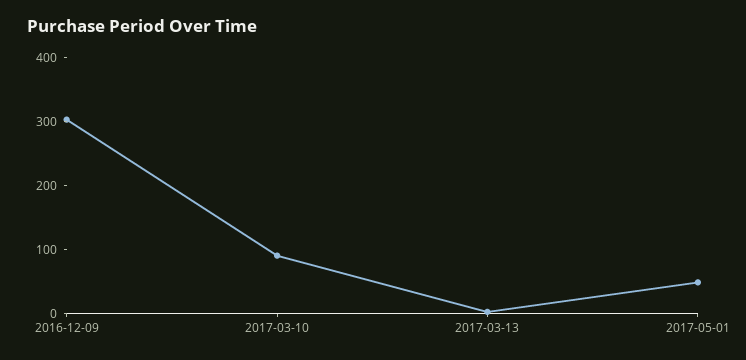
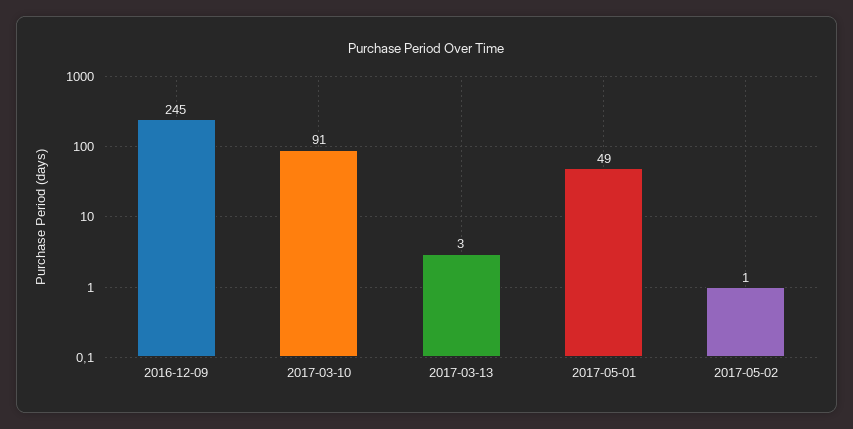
2016-12-09: 300 -> 245
2017-05-02: none -> 1

